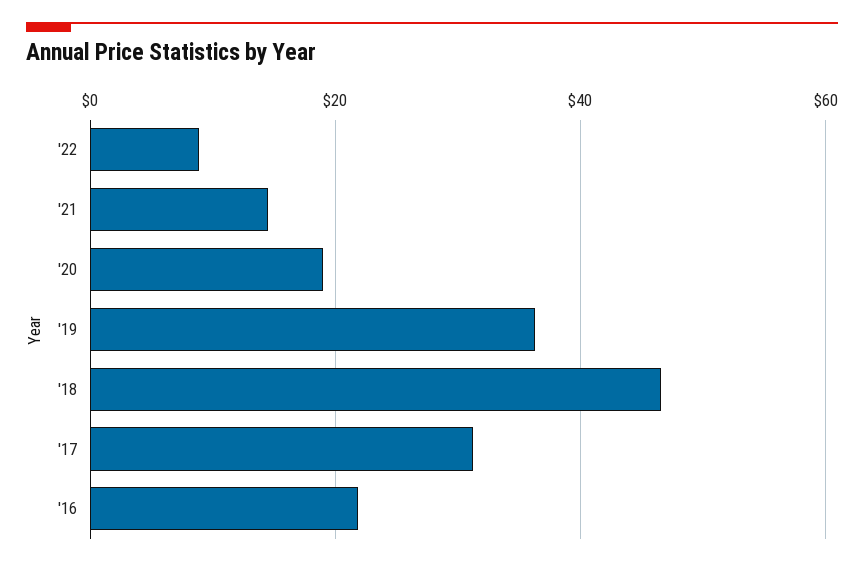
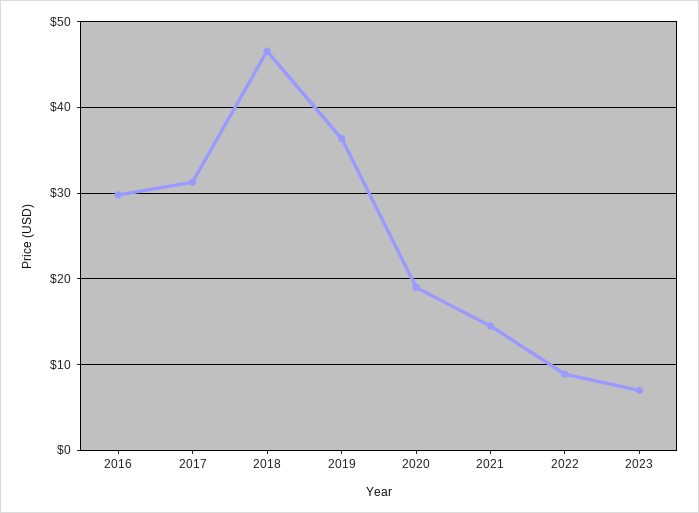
'16: 22 -> 30
2023: none -> 7

